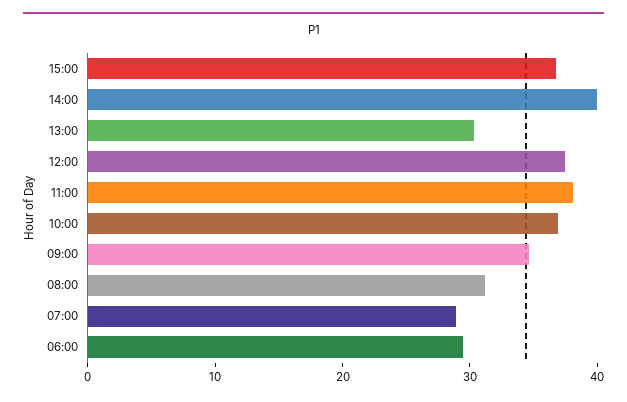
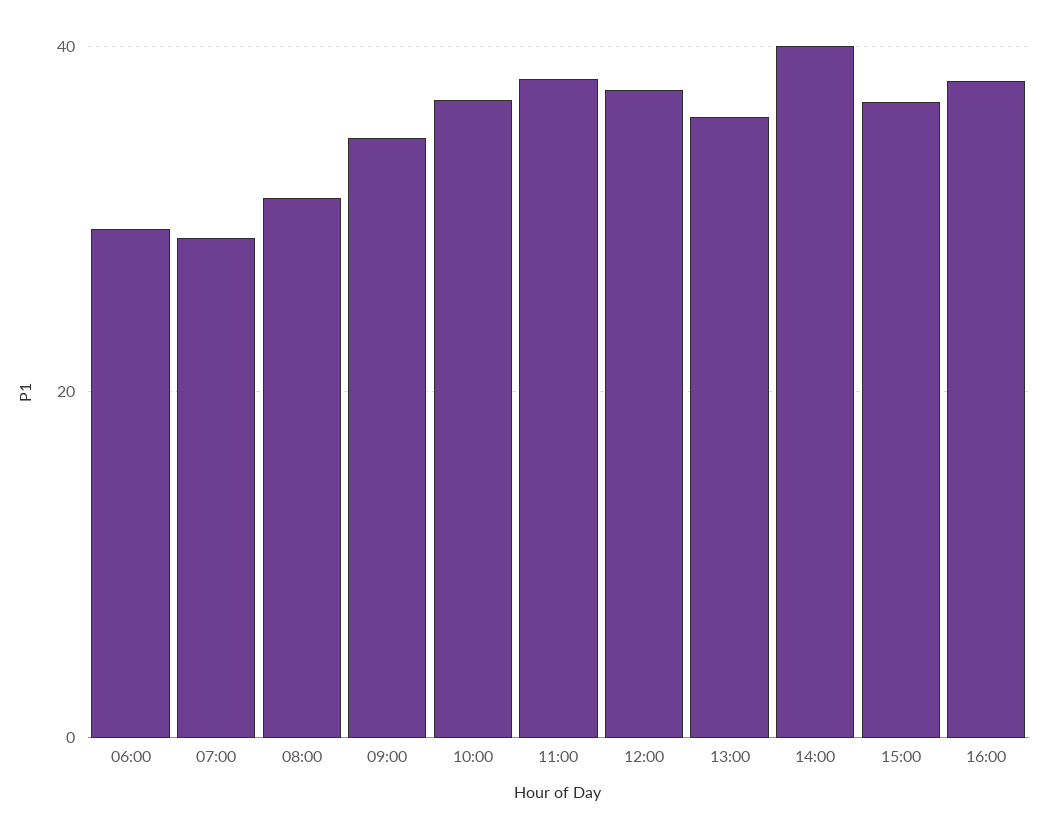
13:00: 30 -> 36
16:00: none -> 38

